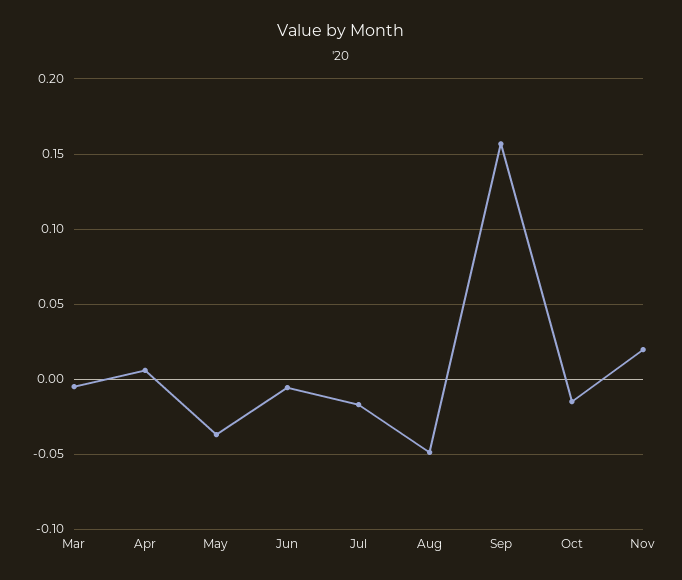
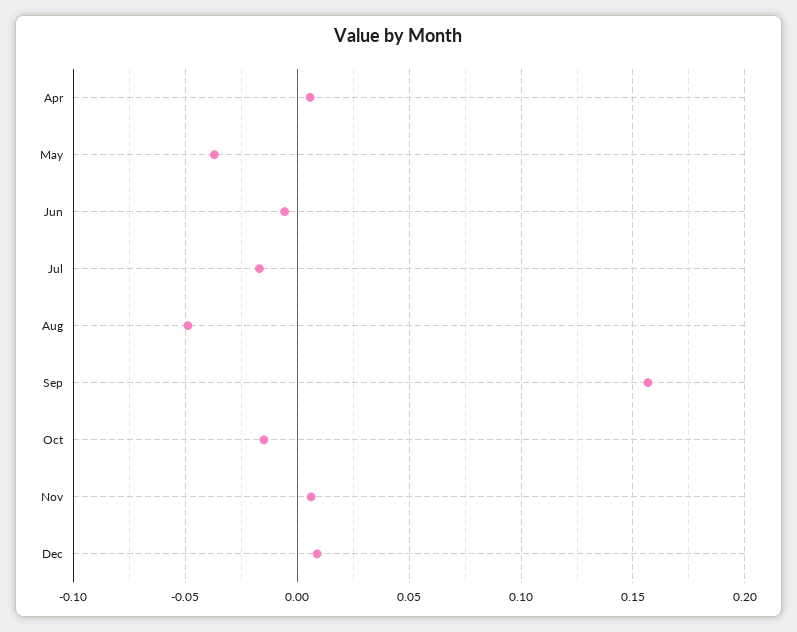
Mar: -0.005 -> none
Nov: 0.02 -> 0.005
Dec: none -> 0.01

